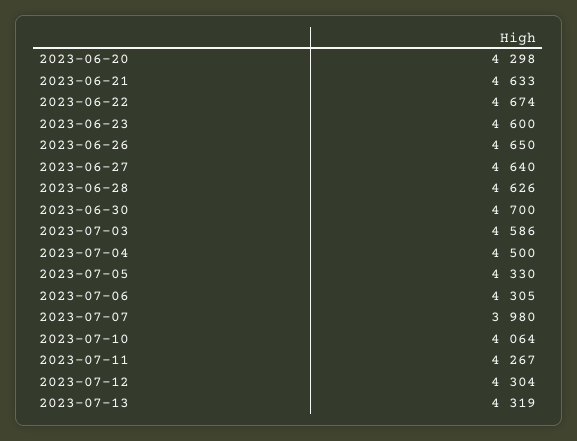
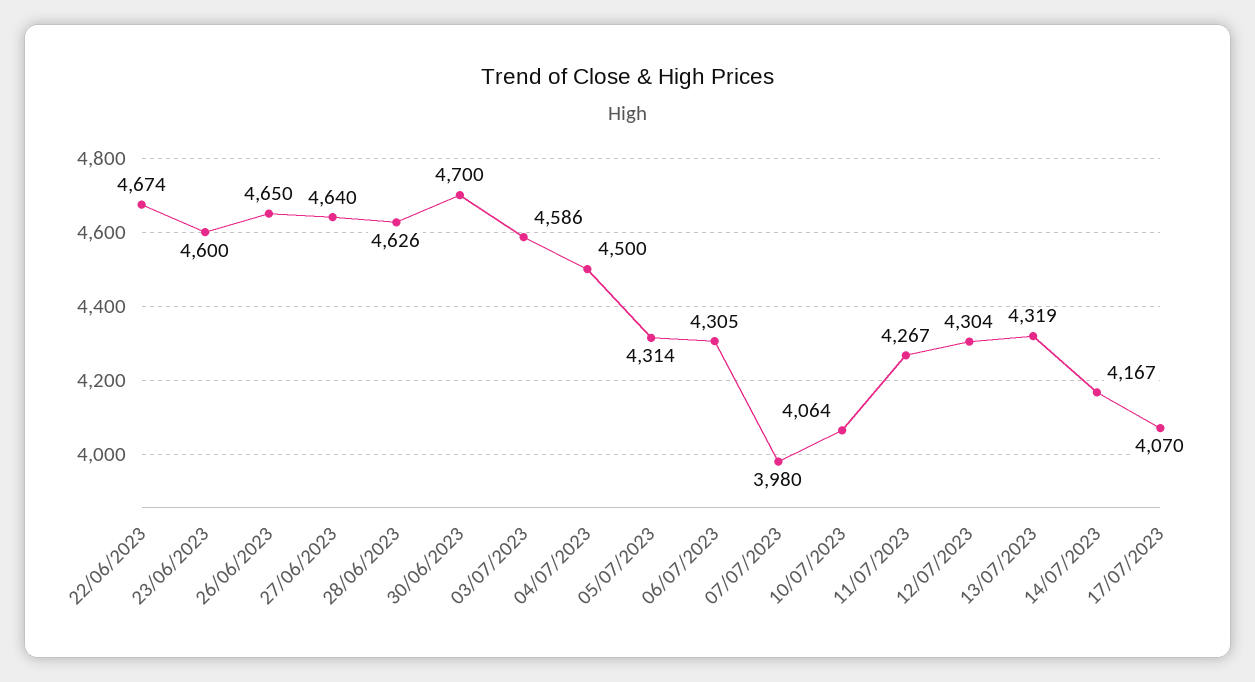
2023-06-20: 4298 -> none
2023-06-21: 4633 -> none
2023-07-05: 4330 -> 4314
14/07/2023: none -> 4167
17/07/2023: none -> 4070

